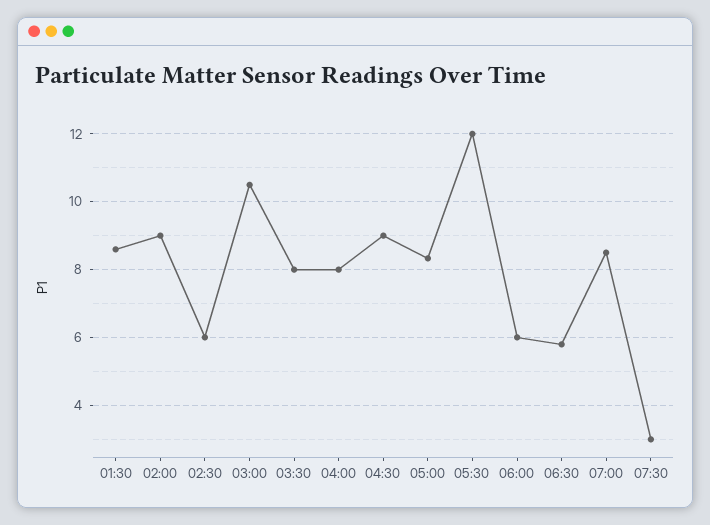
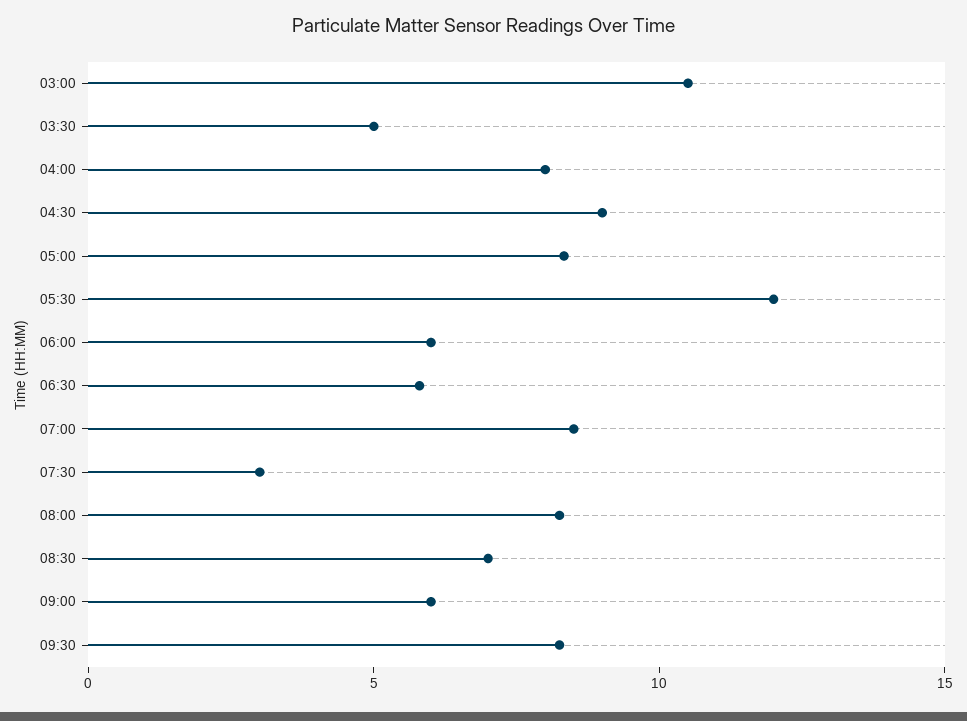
01:30: 8.6 -> none
02:00: 9 -> none
02:30: 6 -> none
03:30: 8 -> 5
08:00: none -> 8
08:30: none -> 7
09:00: none -> 6
09:30: none -> 8

